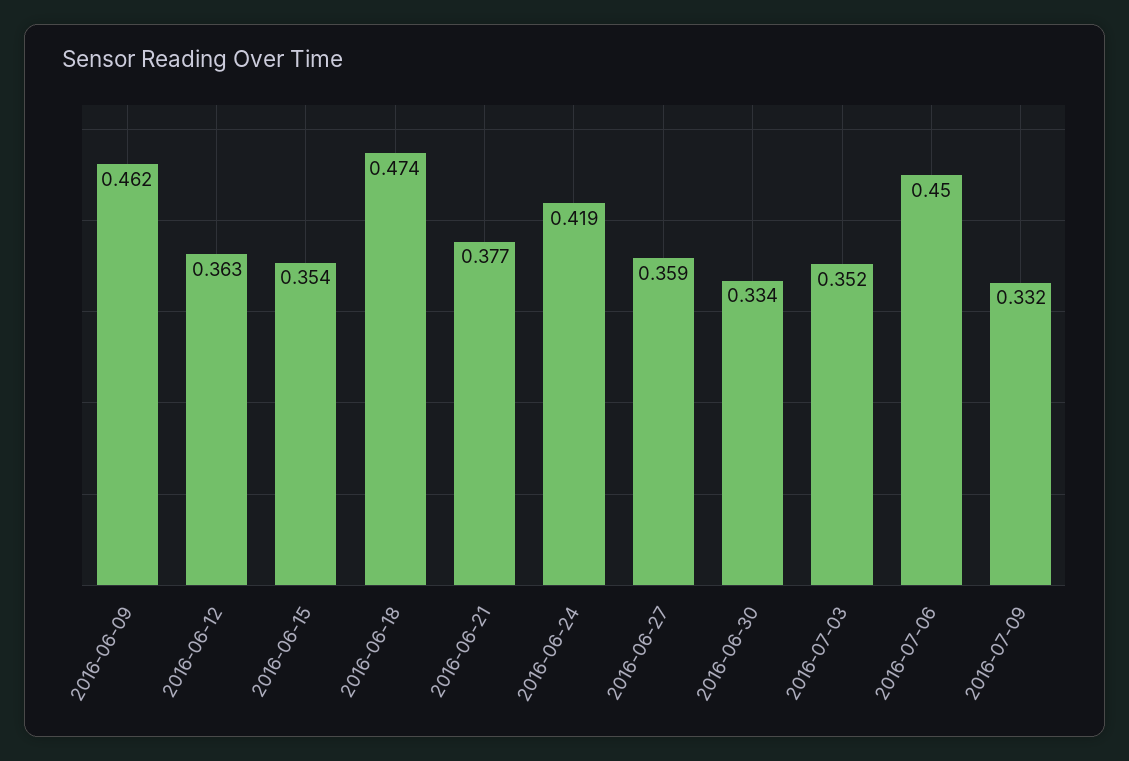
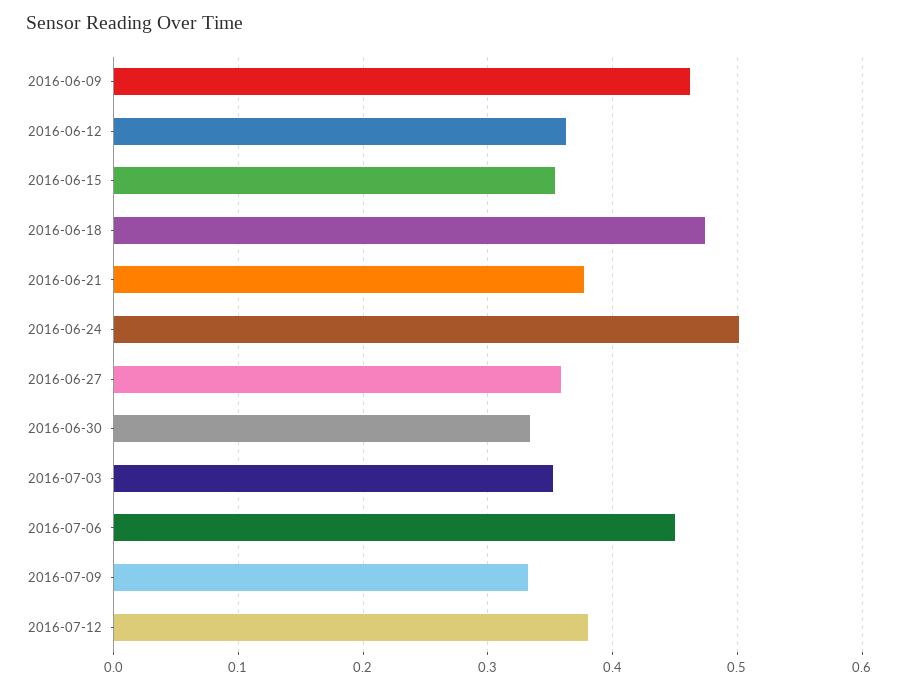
2016-06-24: 0.419 -> 0.5
2016-07-12: none -> 0.38

